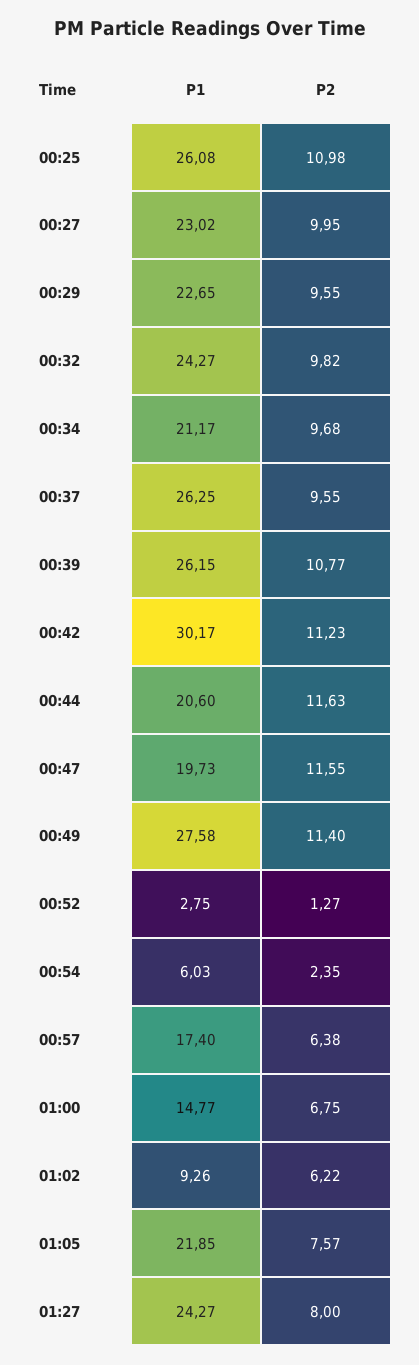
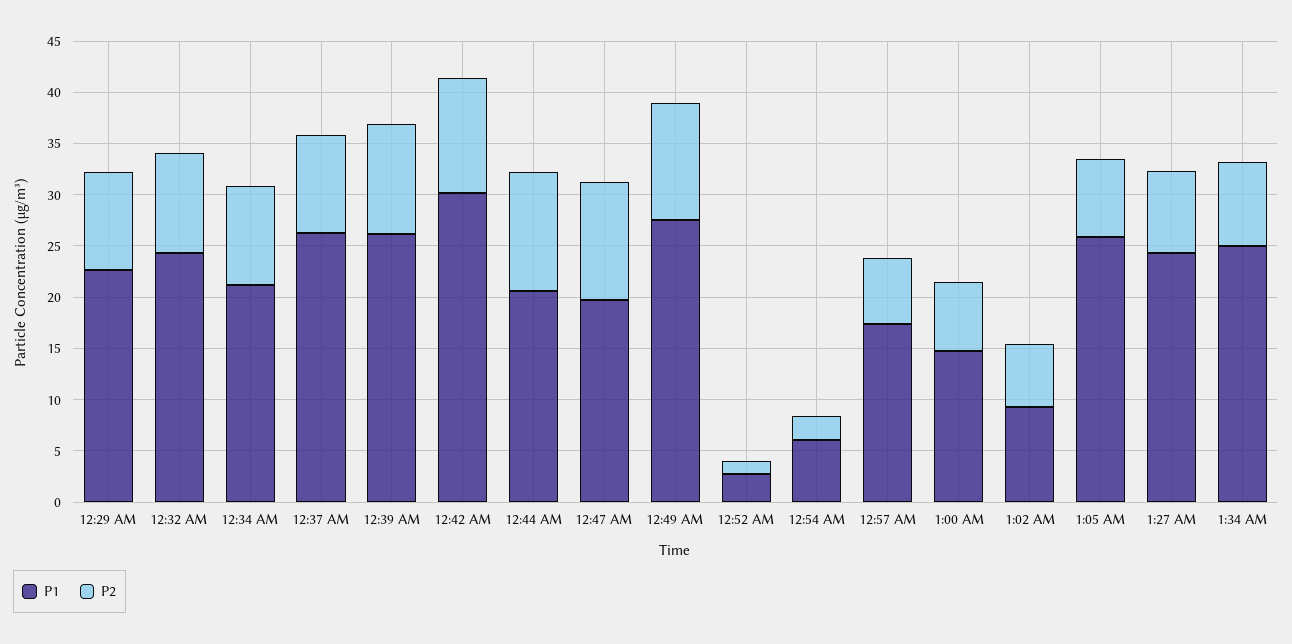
P1, 00:25: 26.08 -> none
P2, 00:25: 10.98 -> none
P1, 00:27: 23.02 -> none
P2, 00:27: 9.95 -> none
P1, 01:05: 21.85 -> 26
P1, 1:34 AM: none -> 25
P2, 1:34 AM: none -> 8

